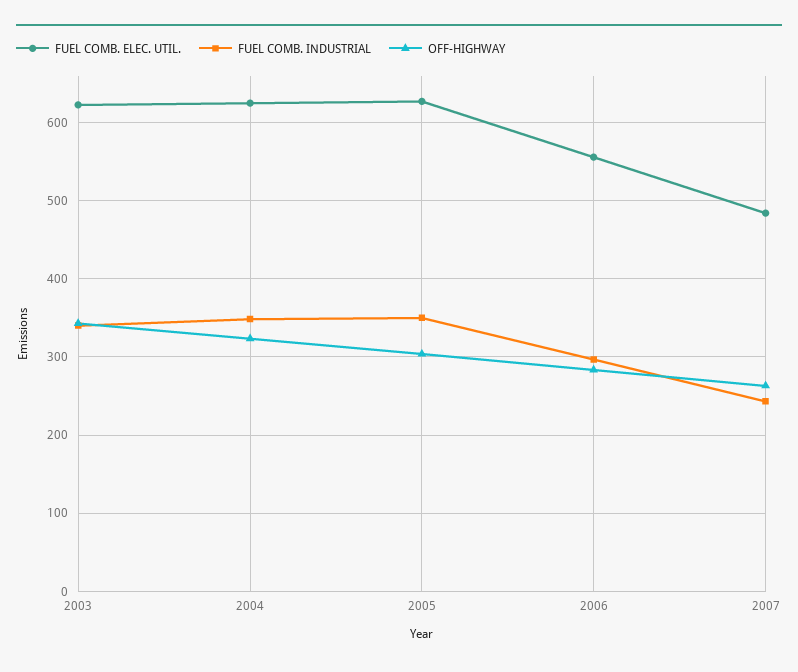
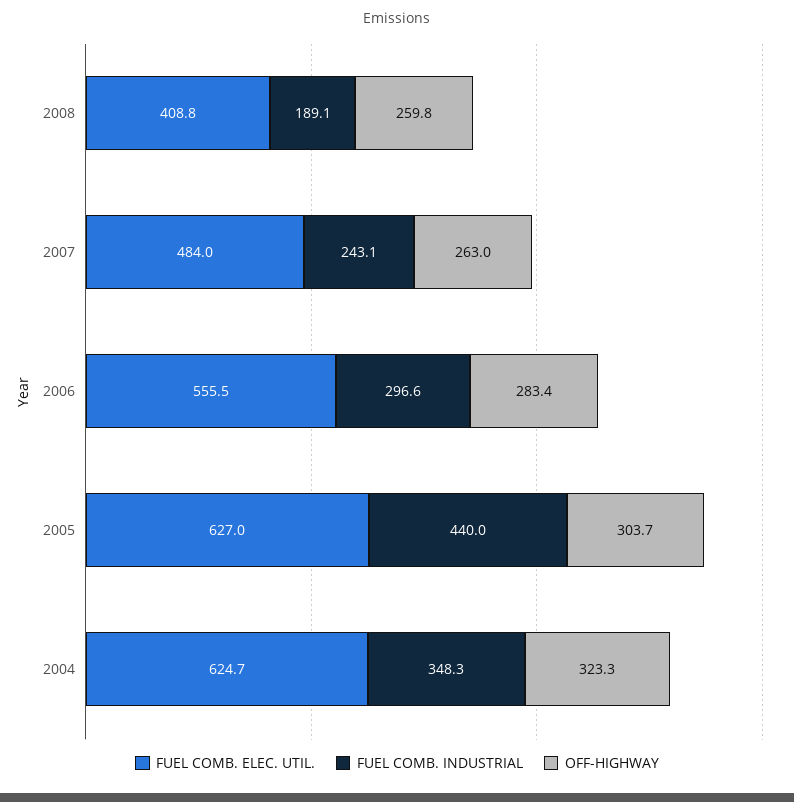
FUEL COMB. ELEC. UTIL., 2003: 620 -> none
FUEL COMB. INDUSTRIAL, 2003: 340 -> none
OFF-HIGHWAY, 2003: 340 -> none
FUEL COMB. INDUSTRIAL, 2005: 350 -> 440
FUEL COMB. ELEC. UTIL., 2008: none -> 408.8
FUEL COMB. INDUSTRIAL, 2008: none -> 189.1
OFF-HIGHWAY, 2008: none -> 259.8

